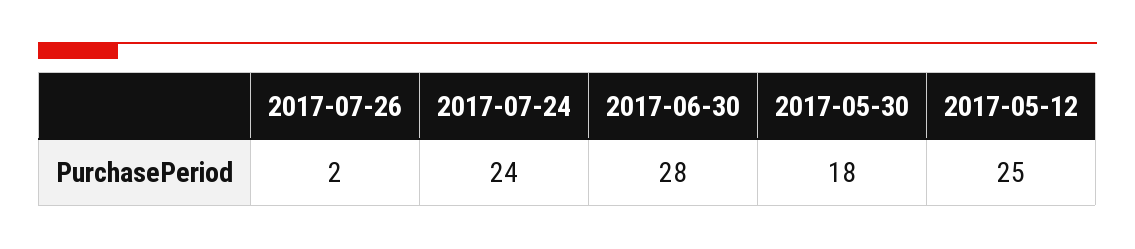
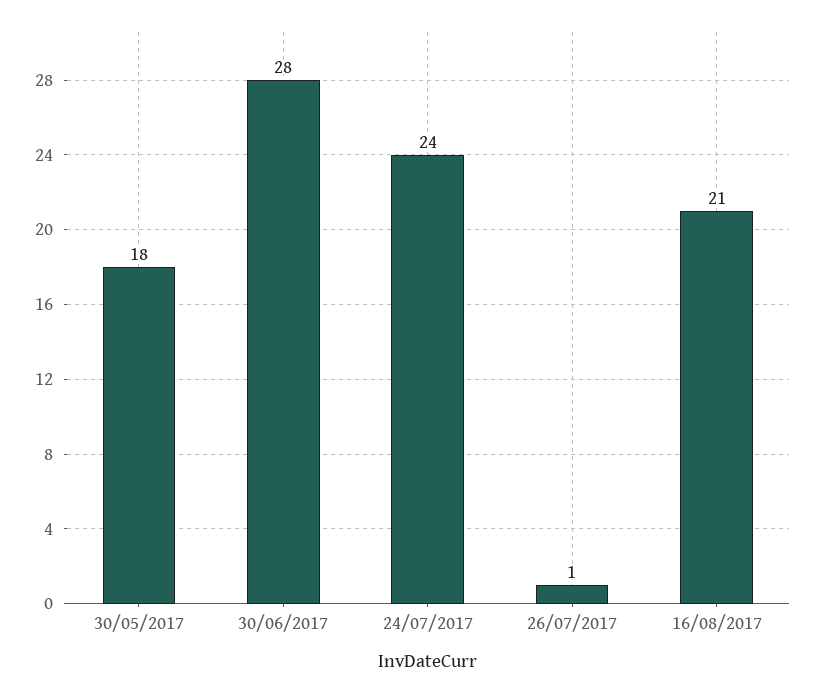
2017-07-26: 2 -> 1
2017-05-12: 25 -> none
16/08/2017: none -> 21

